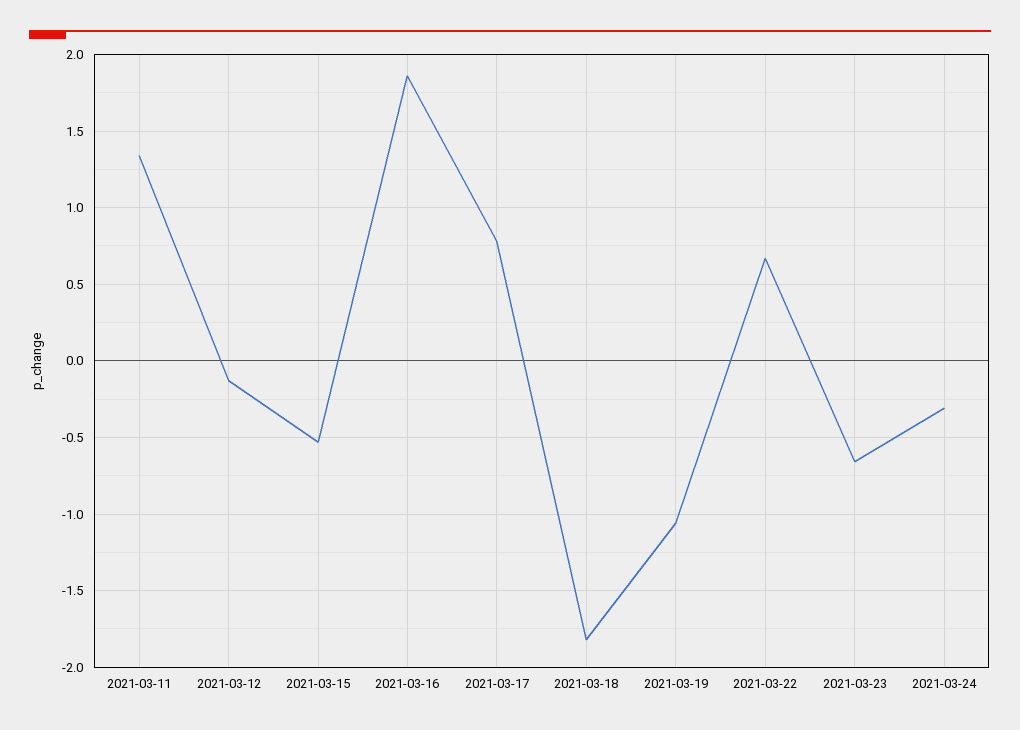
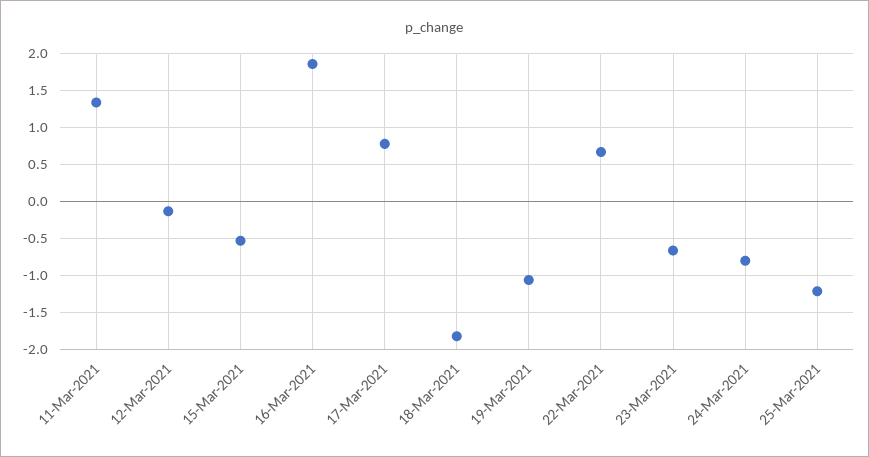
2021-03-24: -0.3 -> -0.8
25-Mar-2021: none -> -1.2

